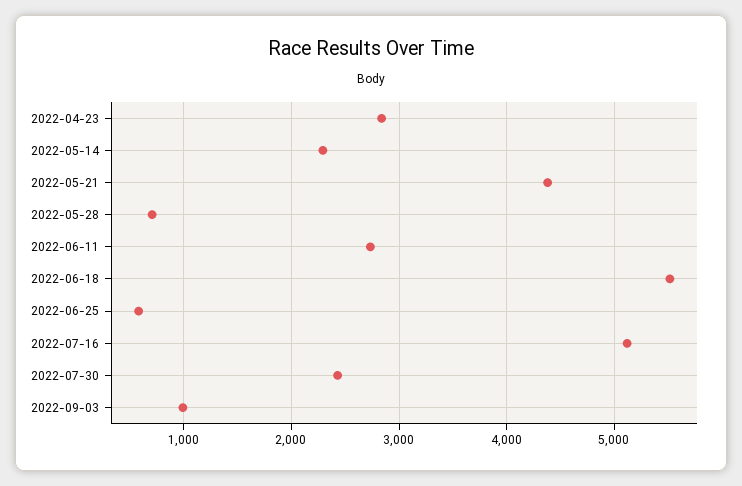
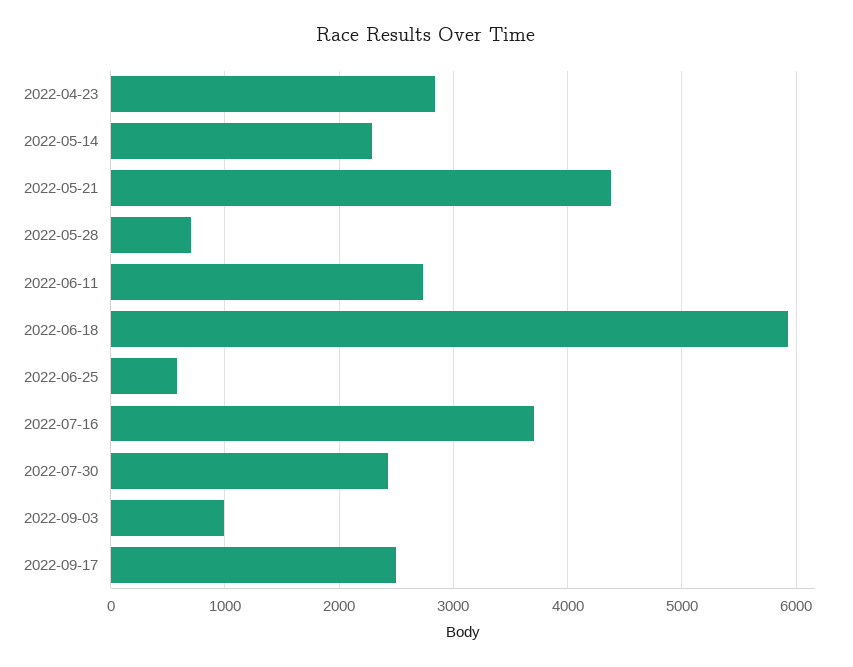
2022-06-18: 5500 -> 5900
2022-07-16: 5100 -> 3700
2022-09-17: none -> 2500

